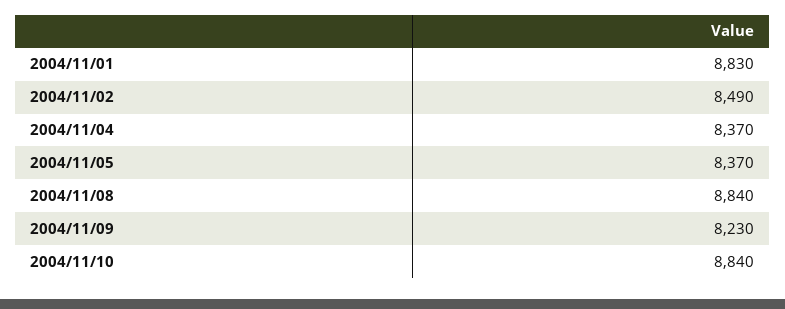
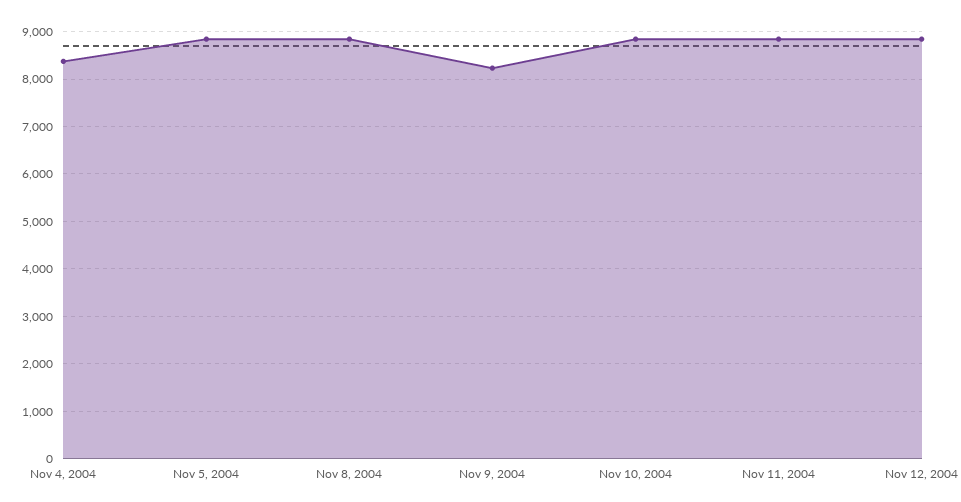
2004/11/01: 8830 -> none
2004/11/02: 8490 -> none
2004/11/05: 8370 -> 8800
Nov 11, 2004: none -> 8800
Nov 12, 2004: none -> 8800

